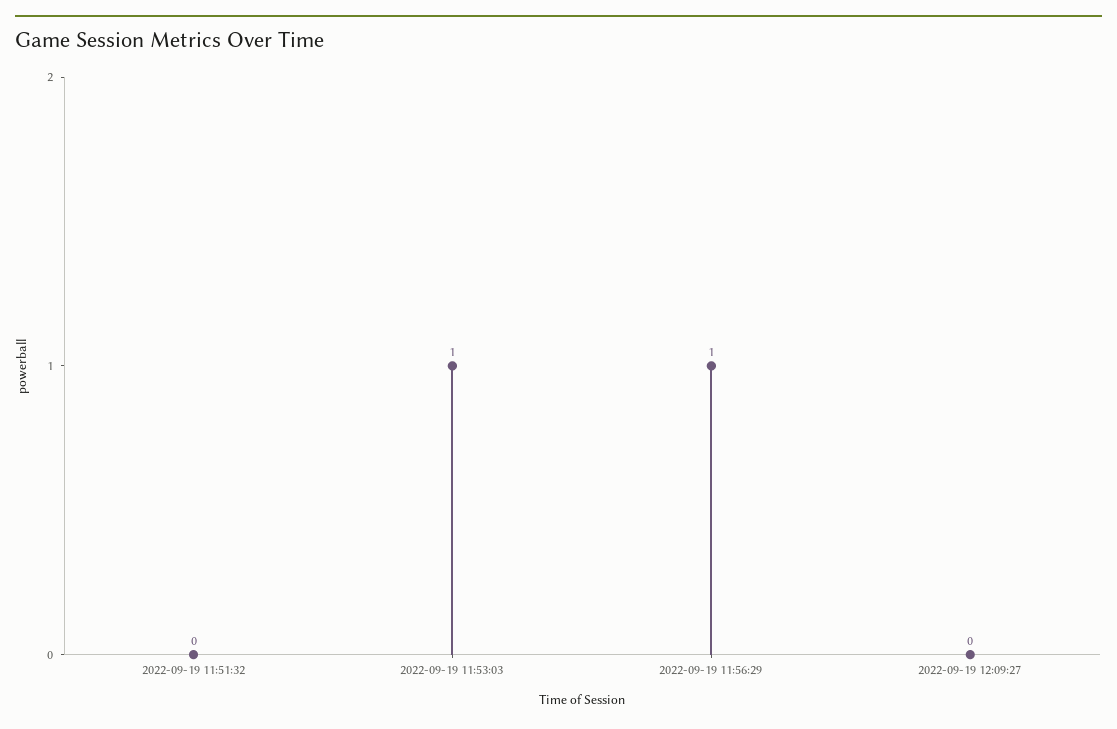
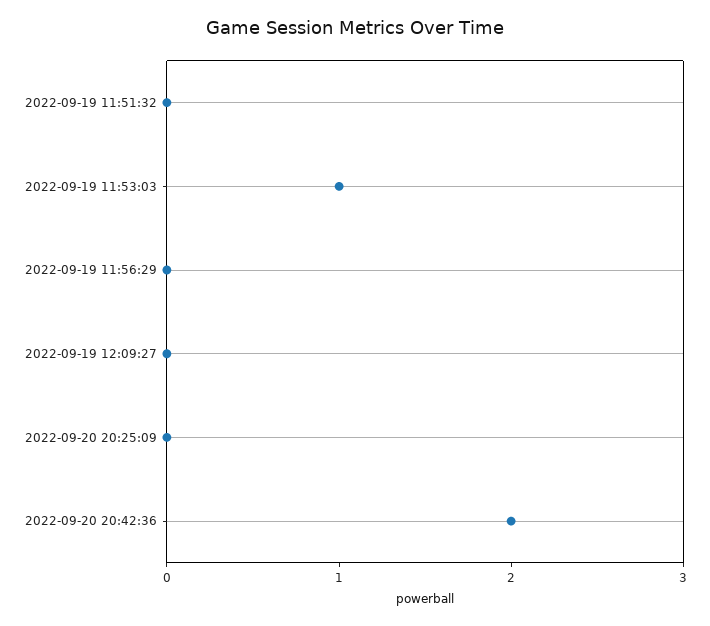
2022-09-19 11:56:29: 1 -> 0
2022-09-20 20:25:09: none -> 0
2022-09-20 20:42:36: none -> 2

